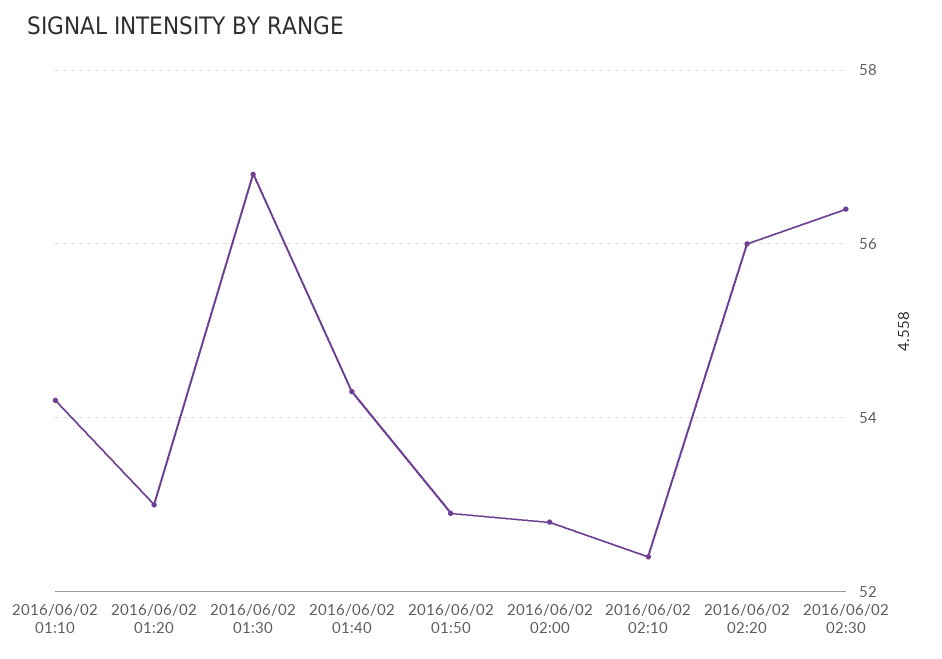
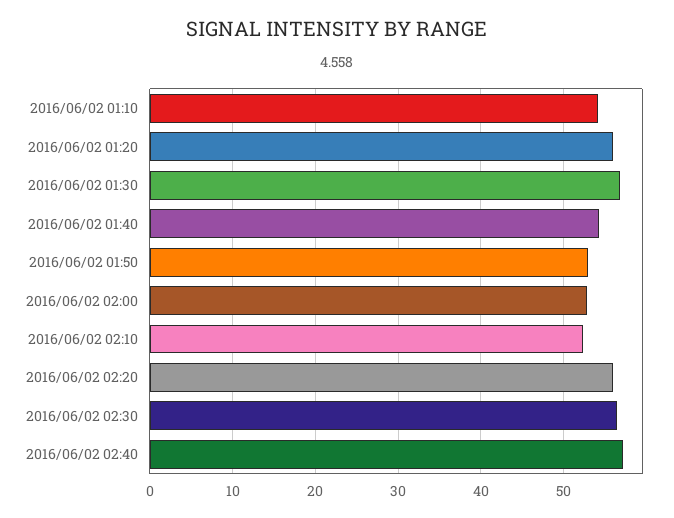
2016/06/02 01:20: 53 -> 56
2016/06/02 02:40: none -> 57

